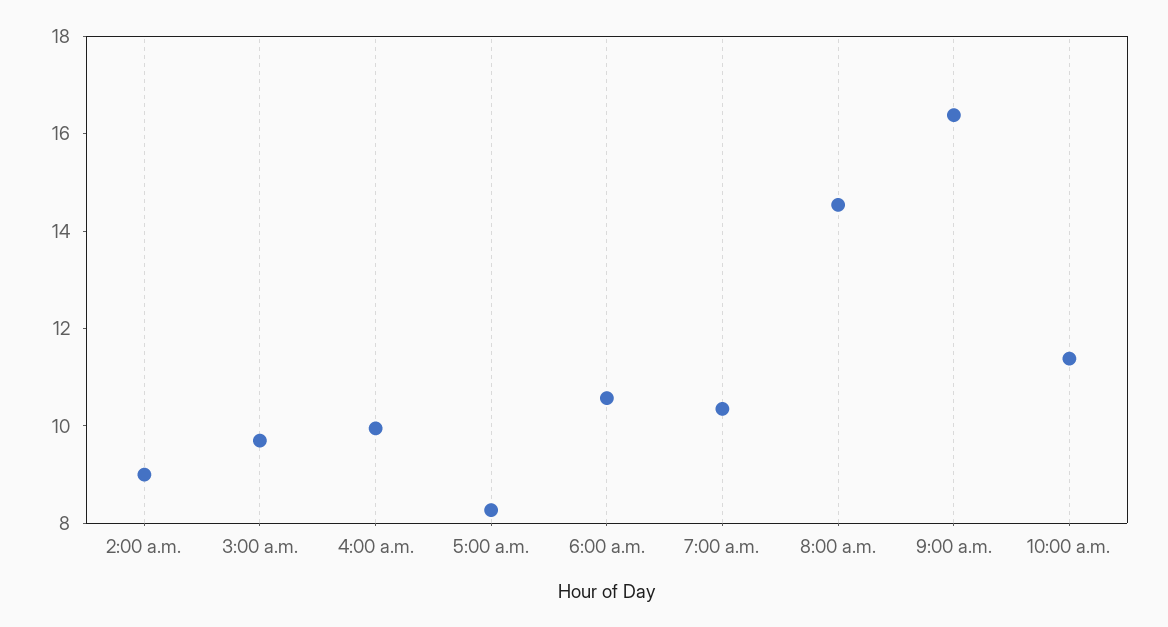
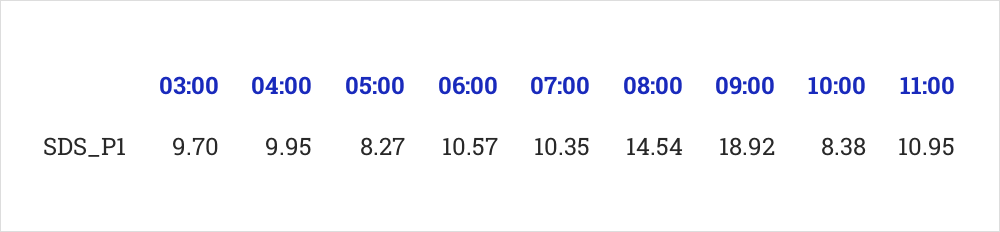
2:00 a.m.: 9 -> none
9:00 a.m.: 16.5 -> 18.92
10:00 a.m.: 11.5 -> 8.38
11:00: none -> 10.95

